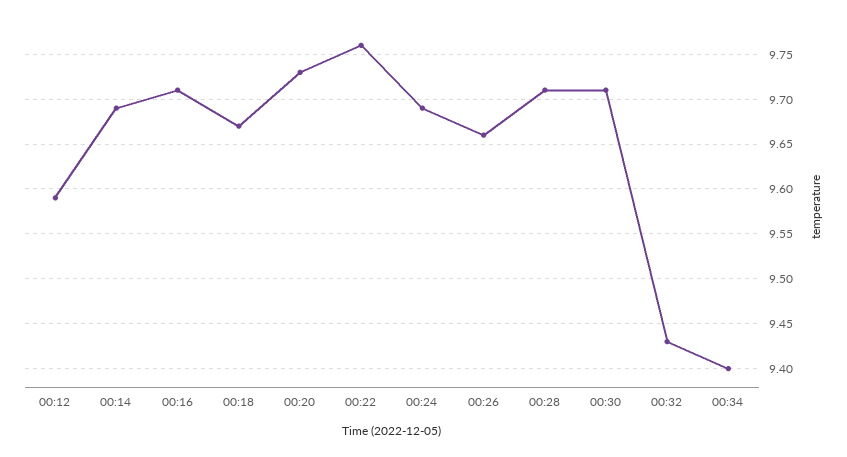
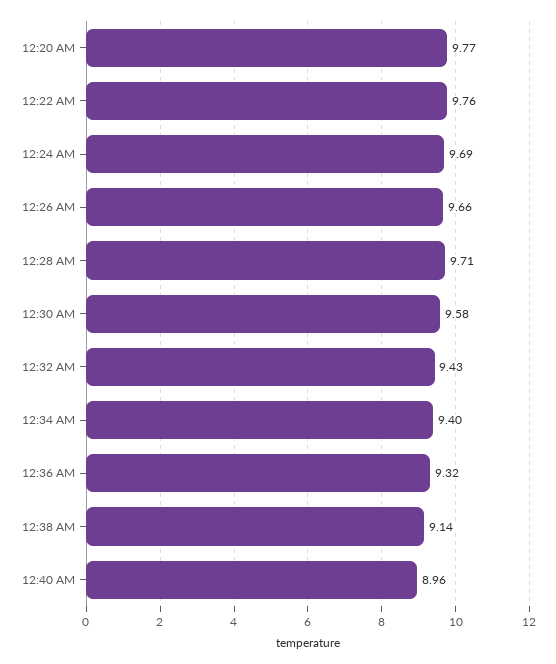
00:12: 9.59 -> none
00:14: 9.69 -> none
00:16: 9.71 -> none
00:18: 9.67 -> none
00:20: 9.73 -> 9.77
00:30: 9.71 -> 9.58
12:36 AM: none -> 9.32
12:38 AM: none -> 9.14
12:40 AM: none -> 8.96

